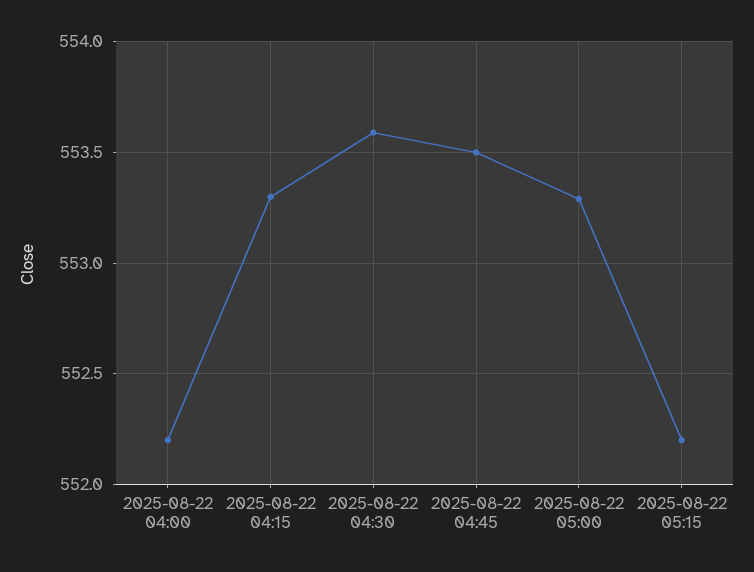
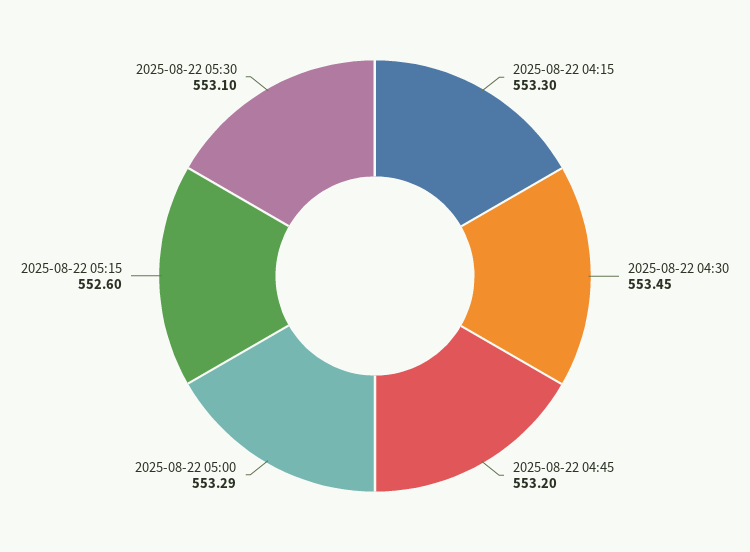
2025-08-22 04:00: 552.2 -> none
2025-08-22 04:30: 553.6 -> 553.45
2025-08-22 04:45: 553.5 -> 553.2
2025-08-22 05:15: 552.2 -> 552.6
2025-08-22 05:30: none -> 553.1

